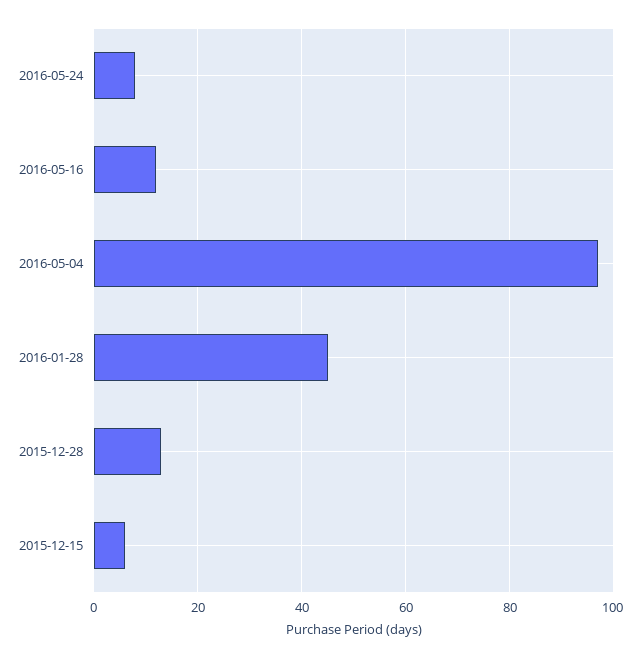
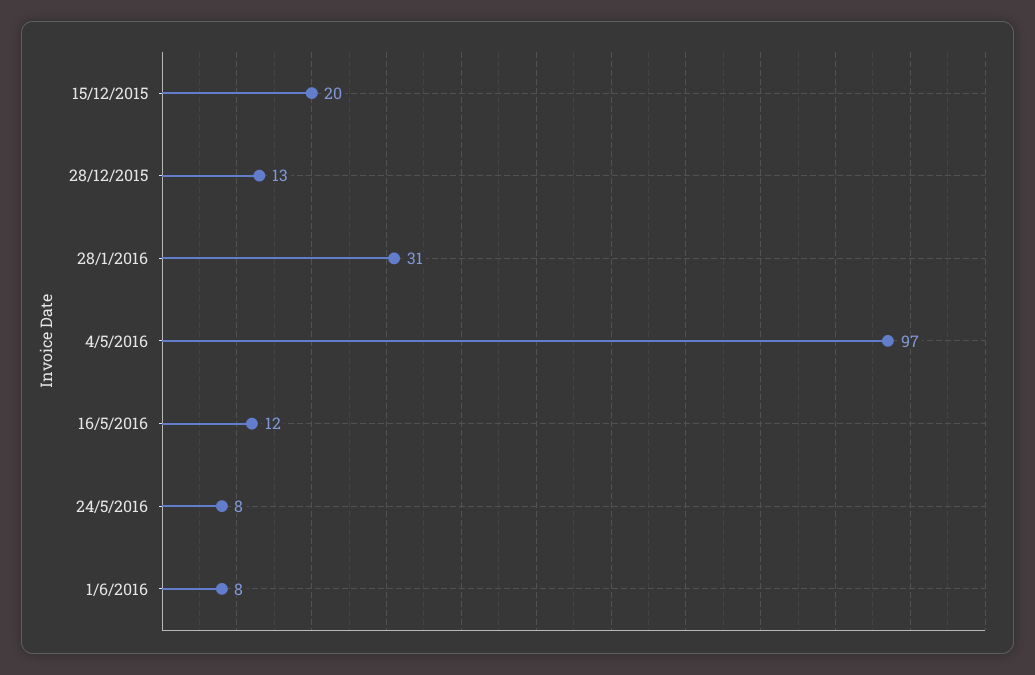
2016-01-28: 45 -> 31
2015-12-15: 5 -> 20
1/6/2016: none -> 8

